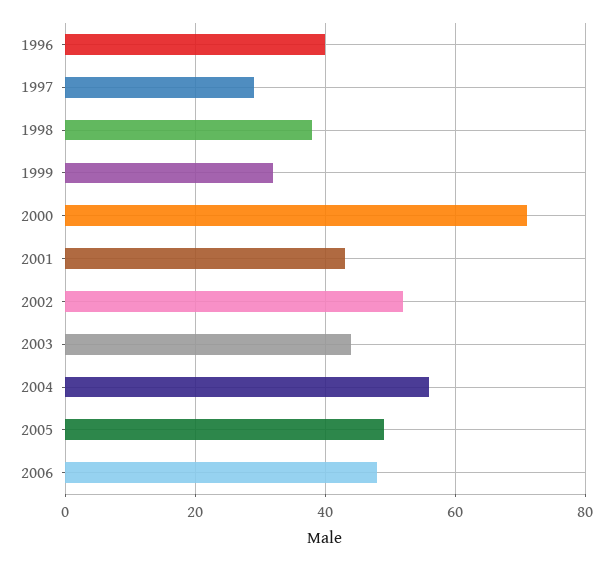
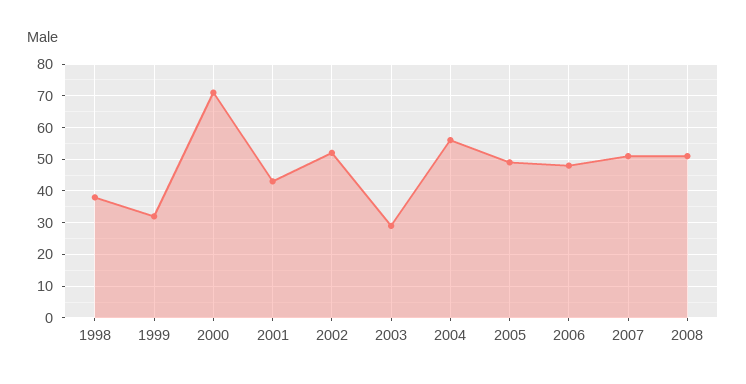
1996: 40 -> none
1997: 30 -> none
2003: 45 -> 30
2007: none -> 50
2008: none -> 50

